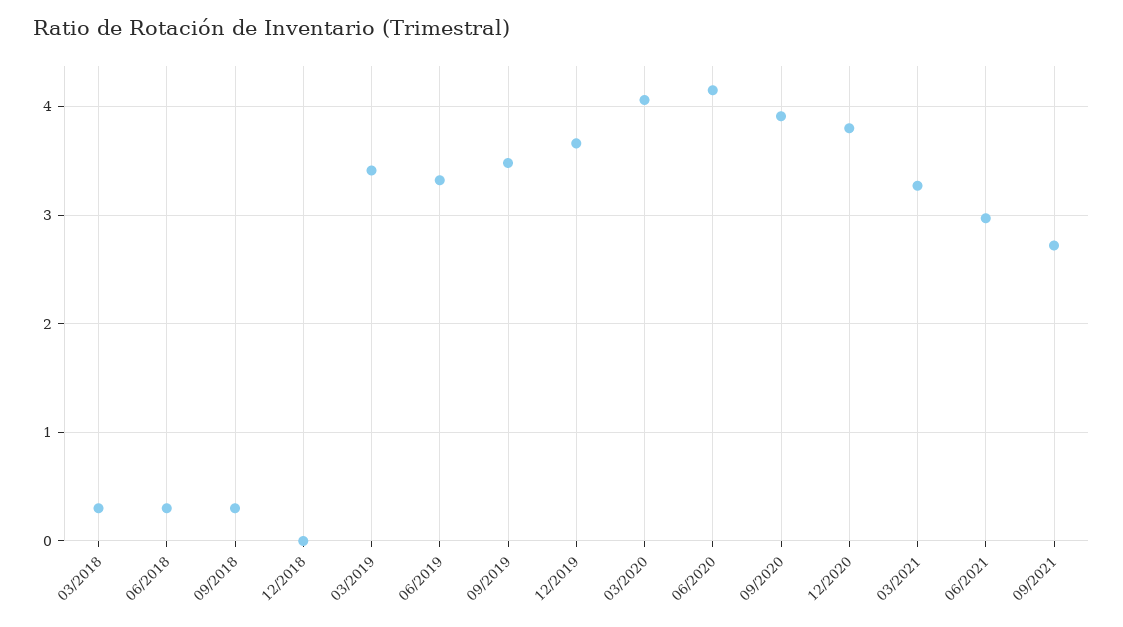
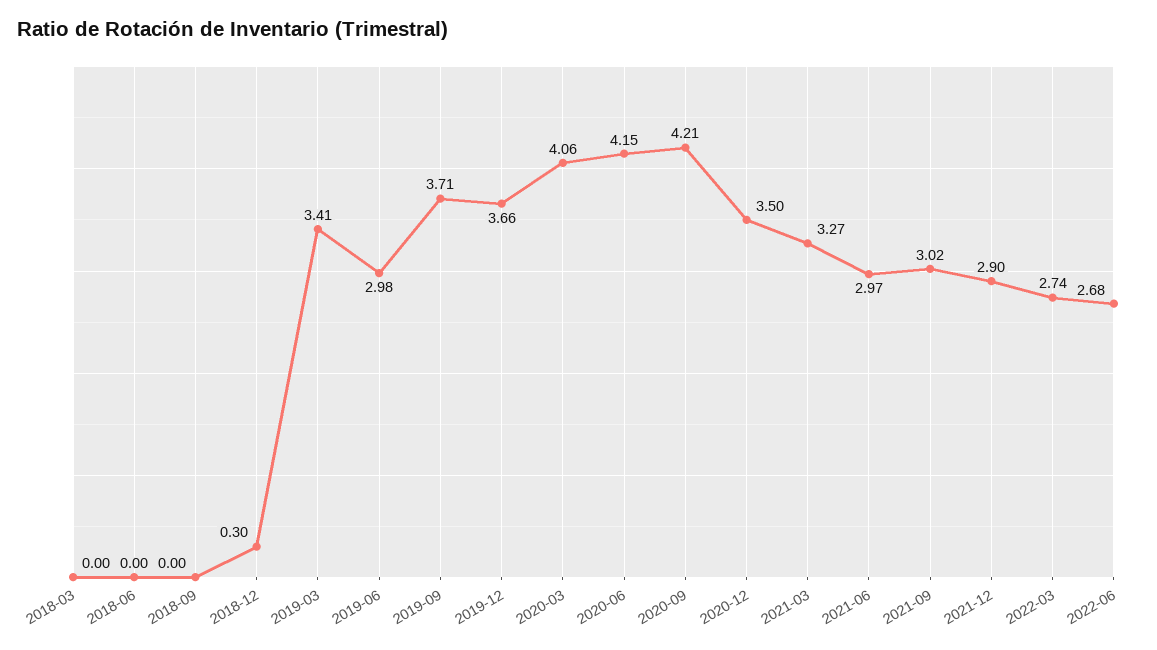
03/2018: 0.3 -> 0
06/2018: 0.3 -> 0
09/2018: 0.3 -> 0
12/2018: 0 -> 0.3
06/2019: 3.3 -> 2.98
09/2019: 3.5 -> 3.71
09/2020: 3.9 -> 4.21
12/2020: 3.8 -> 3.5
09/2021: 2.7 -> 3.02
2021-12: none -> 2.9
2022-03: none -> 2.74
2022-06: none -> 2.68

